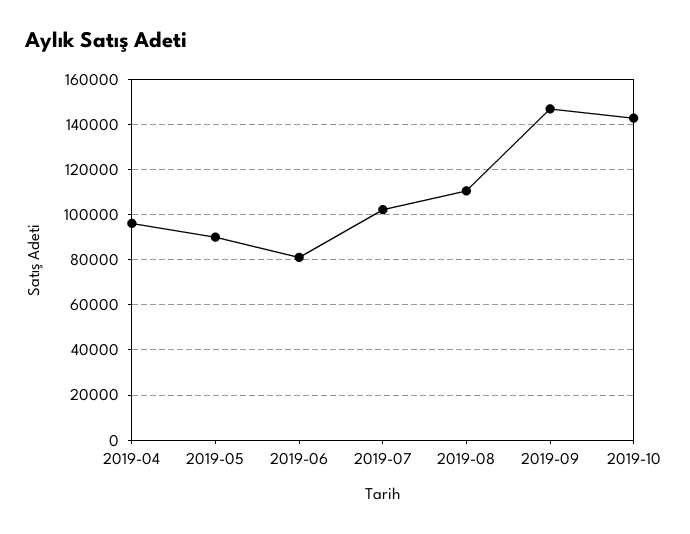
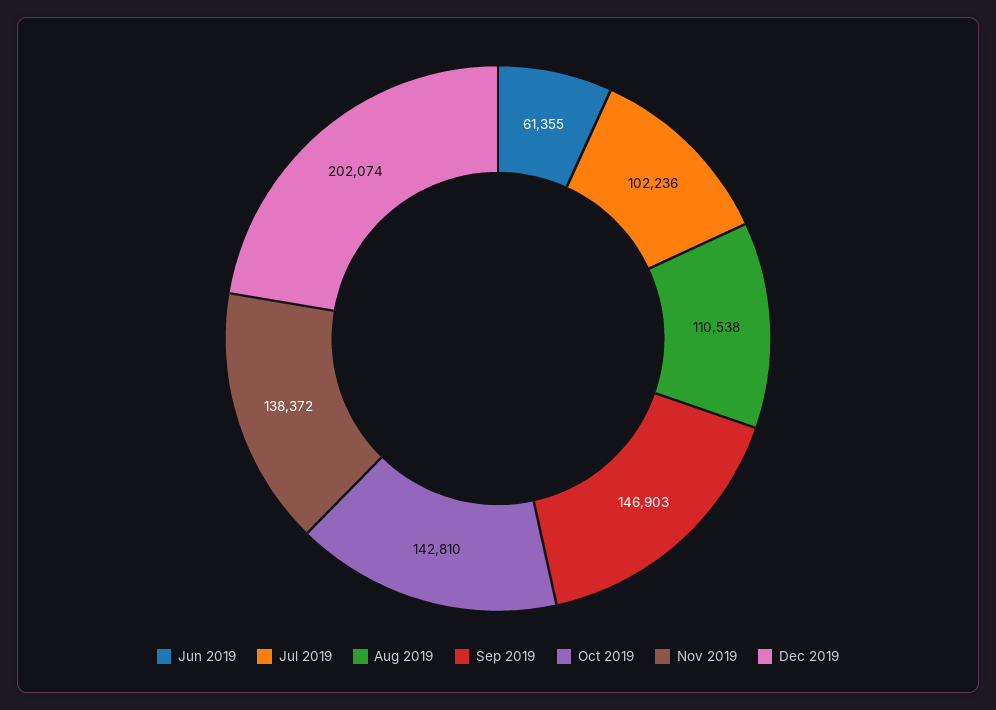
2019-04: 95000 -> none
2019-05: 90000 -> none
2019-06: 80000 -> 61355
Nov 2019: none -> 138372
Dec 2019: none -> 202074

